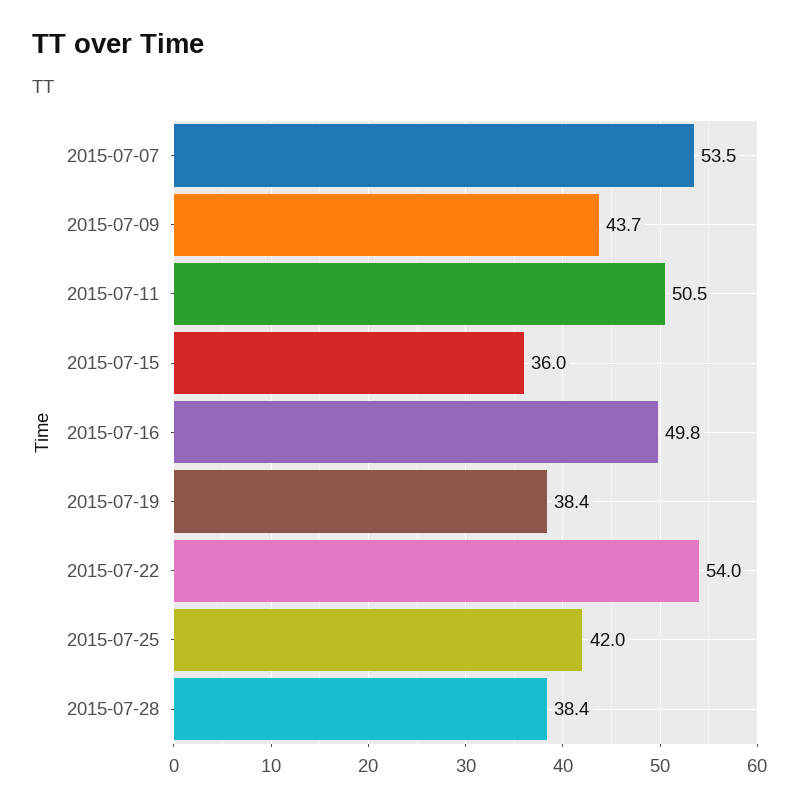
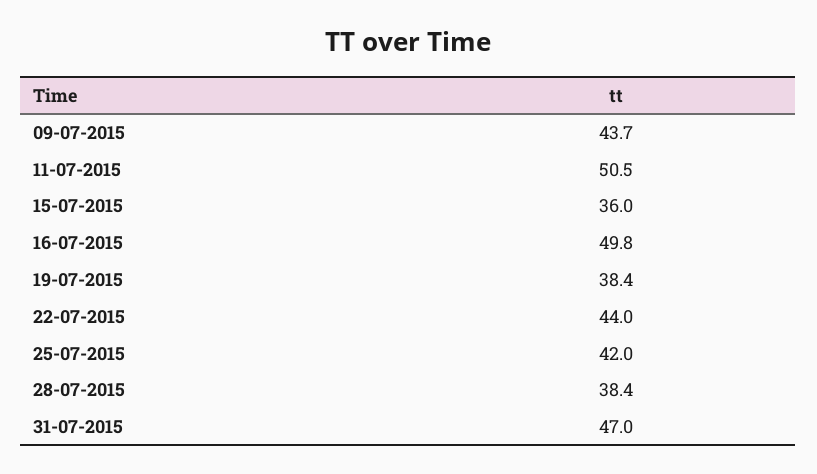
2015-07-07: 53.5 -> none
2015-07-22: 54 -> 44
31-07-2015: none -> 47

